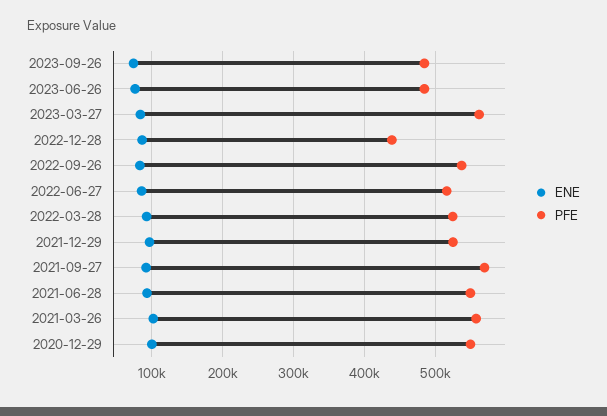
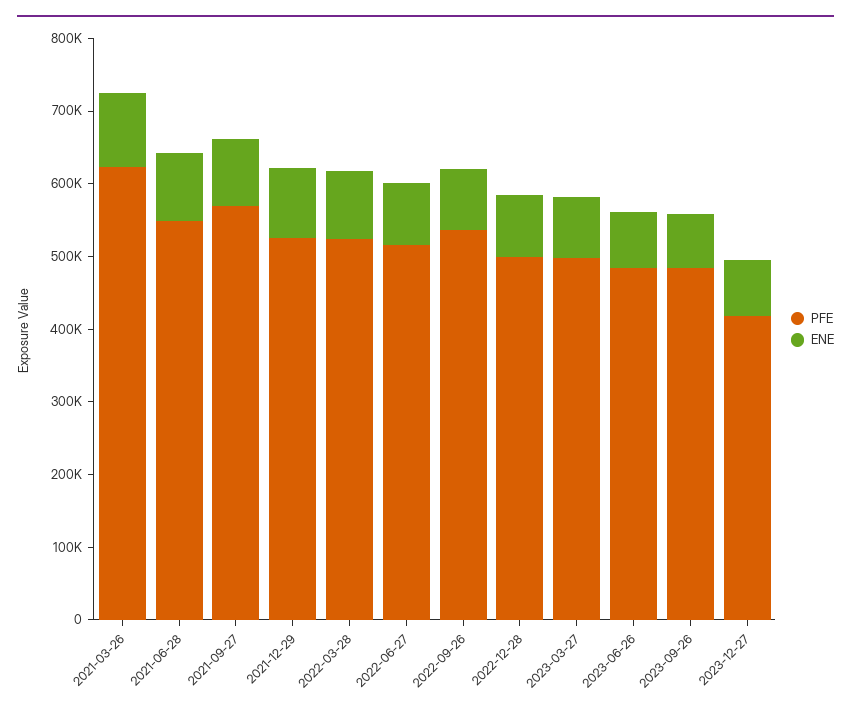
PFE, 2023-03-27: 560000 -> 500000
PFE, 2022-12-28: 440000 -> 500000
PFE, 2021-03-26: 560000 -> 620000
ENE, 2020-12-29: 100000 -> none
PFE, 2020-12-29: 550000 -> none
PFE, 2023-12-27: none -> 420000
ENE, 2023-12-27: none -> 80000

